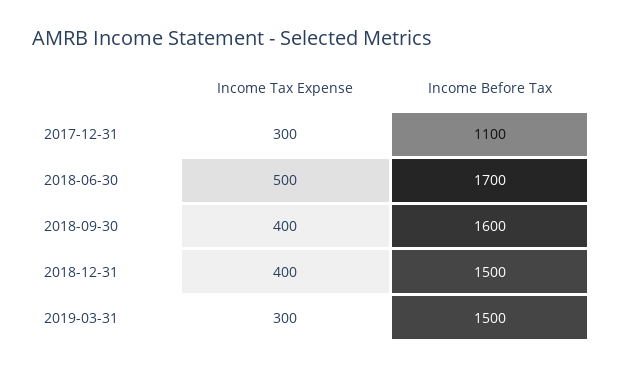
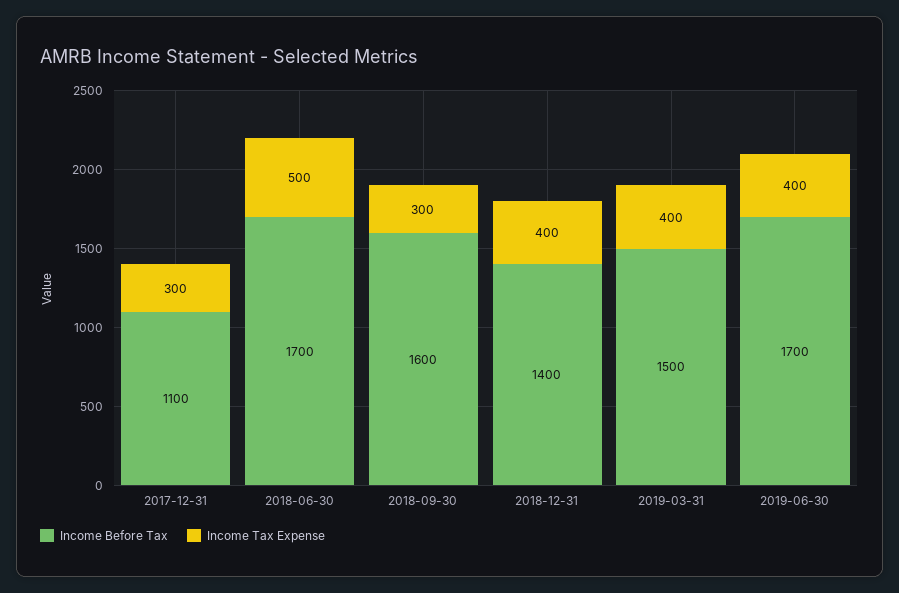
Income Tax Expense, 2018-09-30: 400 -> 300
Income Before Tax, 2018-12-31: 1500 -> 1400
Income Tax Expense, 2019-03-31: 300 -> 400
Income Before Tax, 2019-06-30: none -> 1700
Income Tax Expense, 2019-06-30: none -> 400

